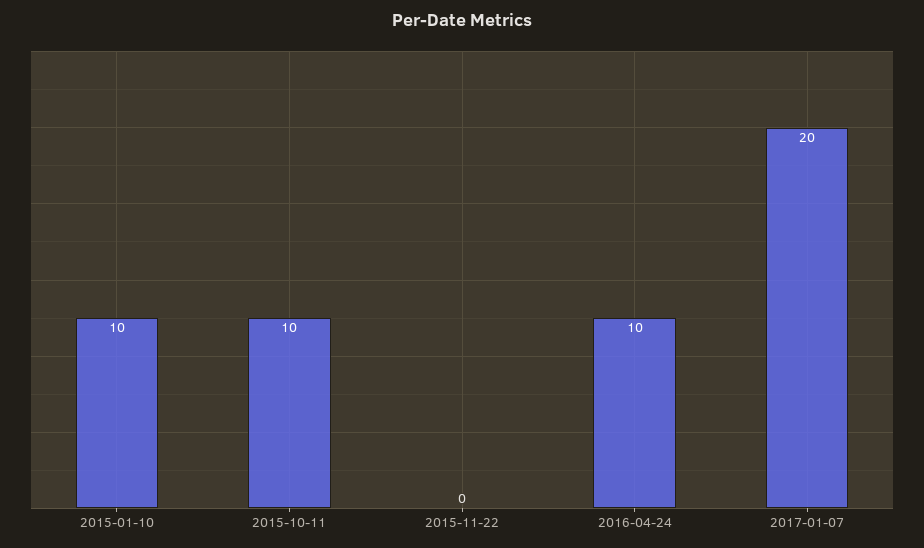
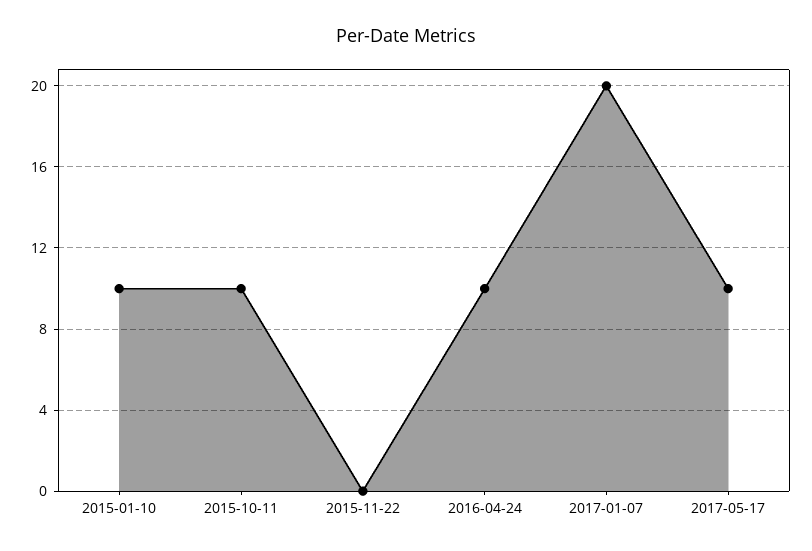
2017-05-17: none -> 10

